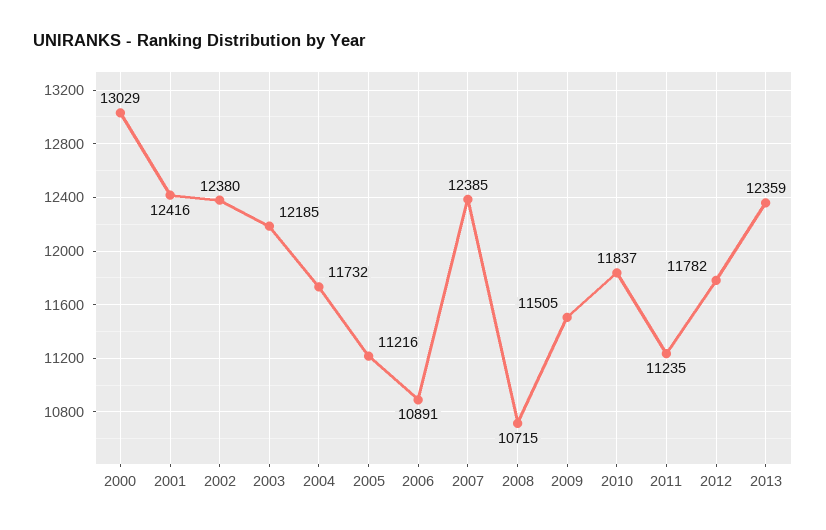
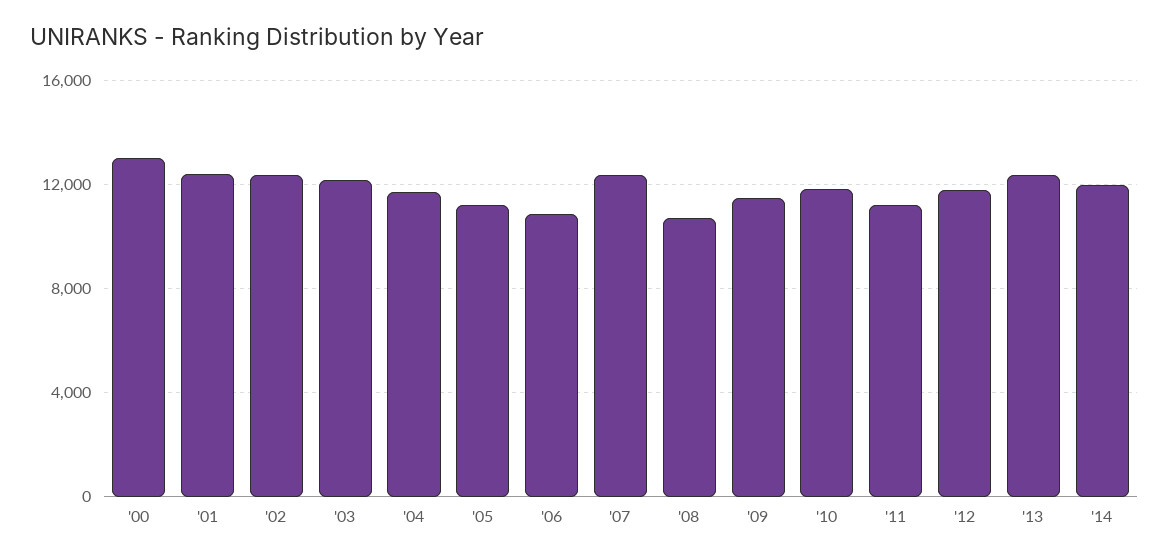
'14: none -> 12000

